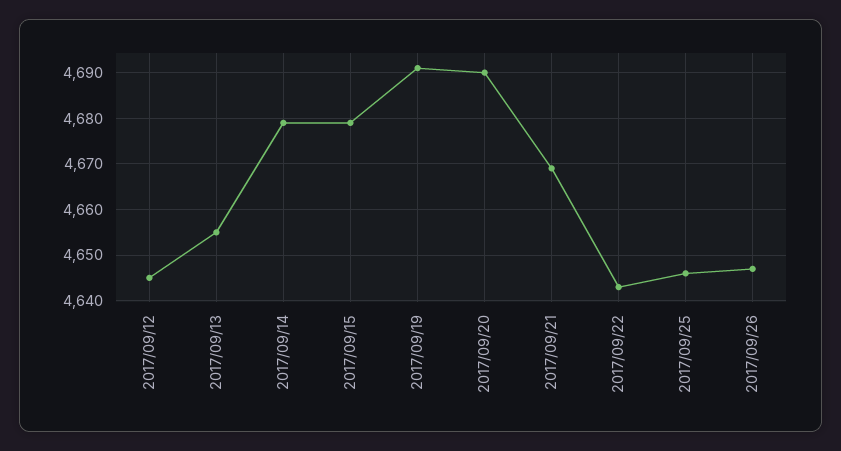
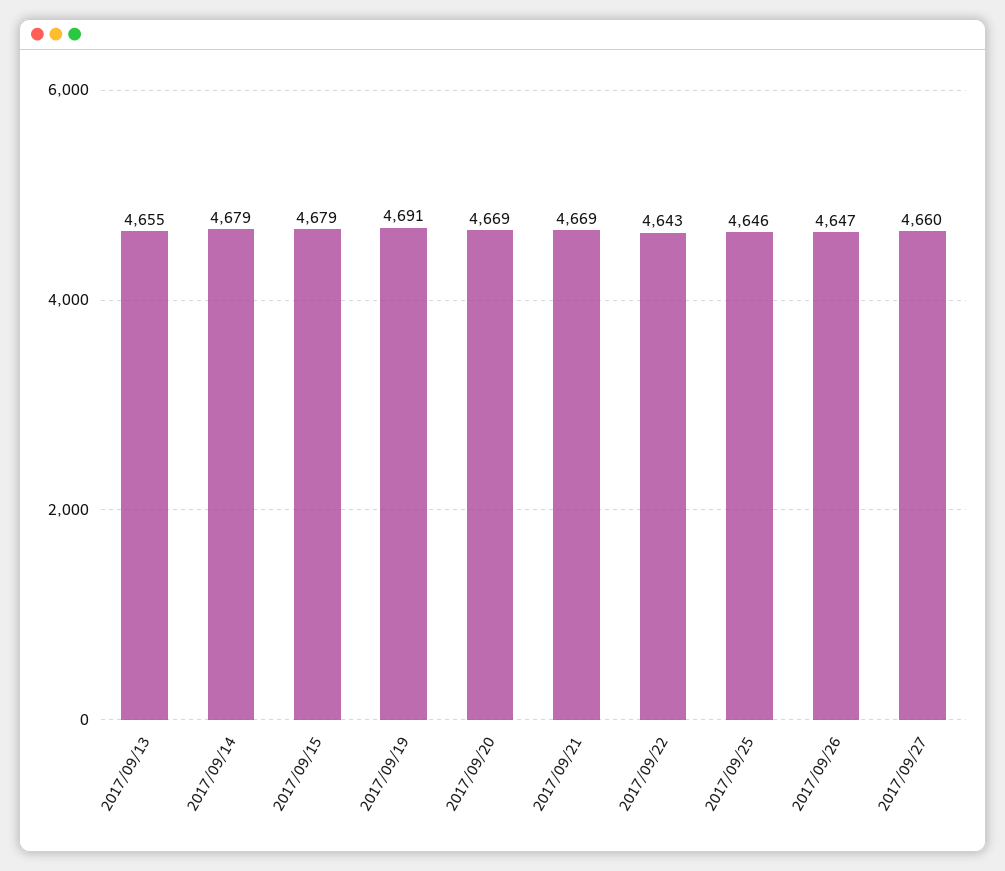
2017/09/12: 4645 -> none
2017/09/20: 4690 -> 4669
2017/09/27: none -> 4660

